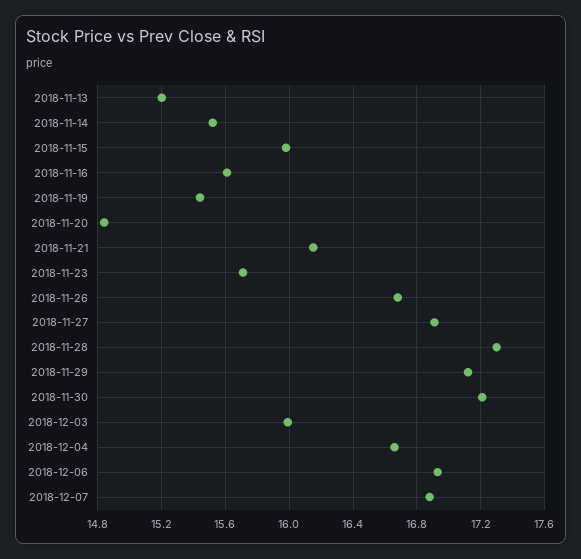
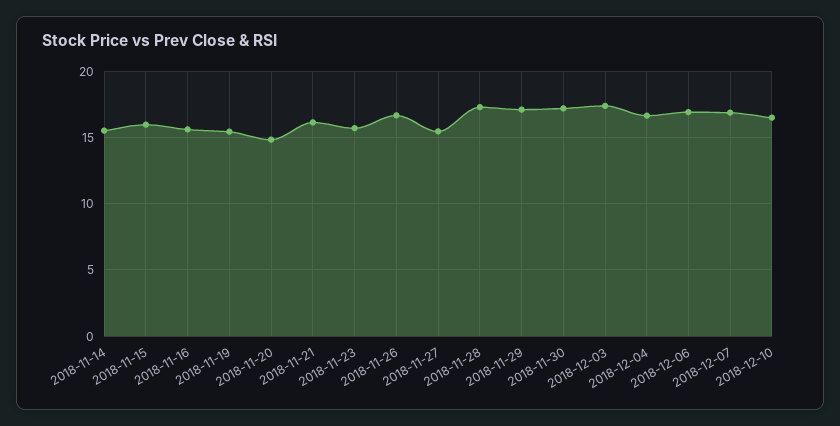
2018-11-13: 15.2 -> none
2018-11-27: 16.9 -> 15.5
2018-12-03: 16 -> 17.5
2018-12-10: none -> 16.5

